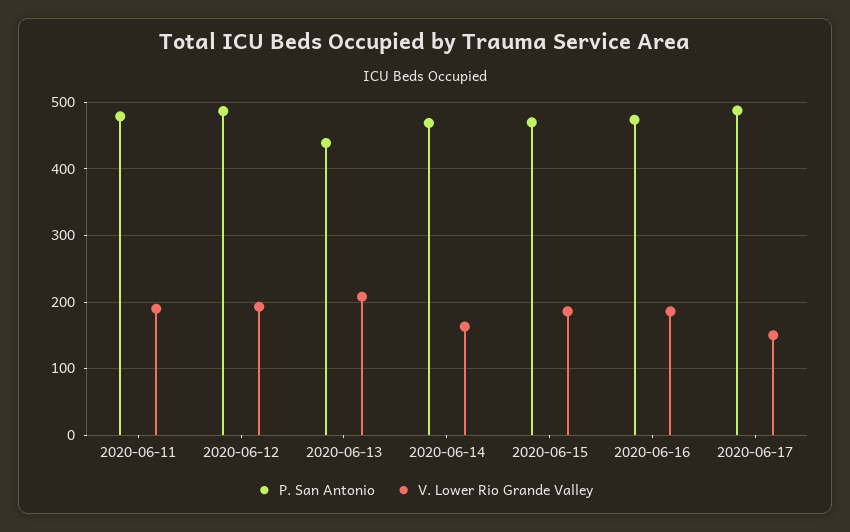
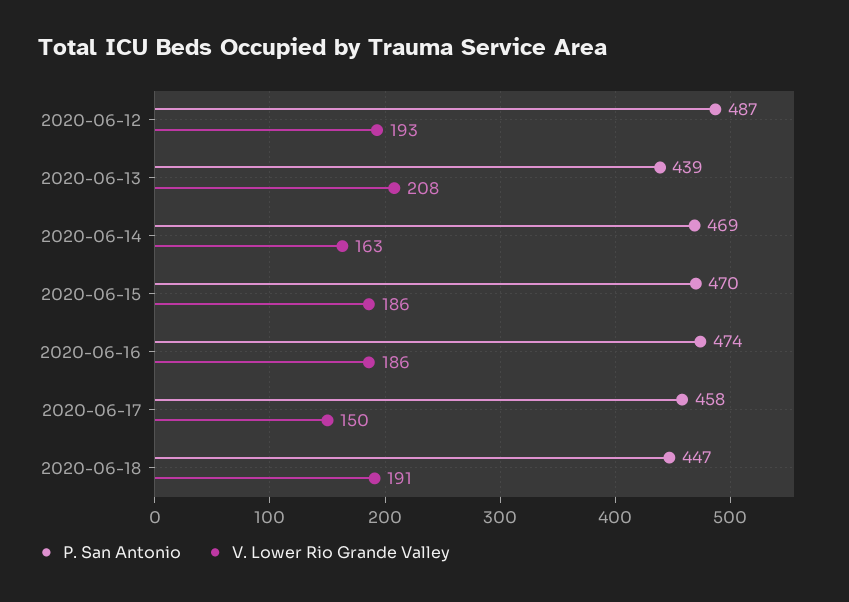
P. San Antonio, 2020-06-11: 480 -> none
V. Lower Rio Grande Valley, 2020-06-11: 190 -> none
P. San Antonio, 2020-06-17: 490 -> 458
P. San Antonio, 2020-06-18: none -> 447
V. Lower Rio Grande Valley, 2020-06-18: none -> 191

